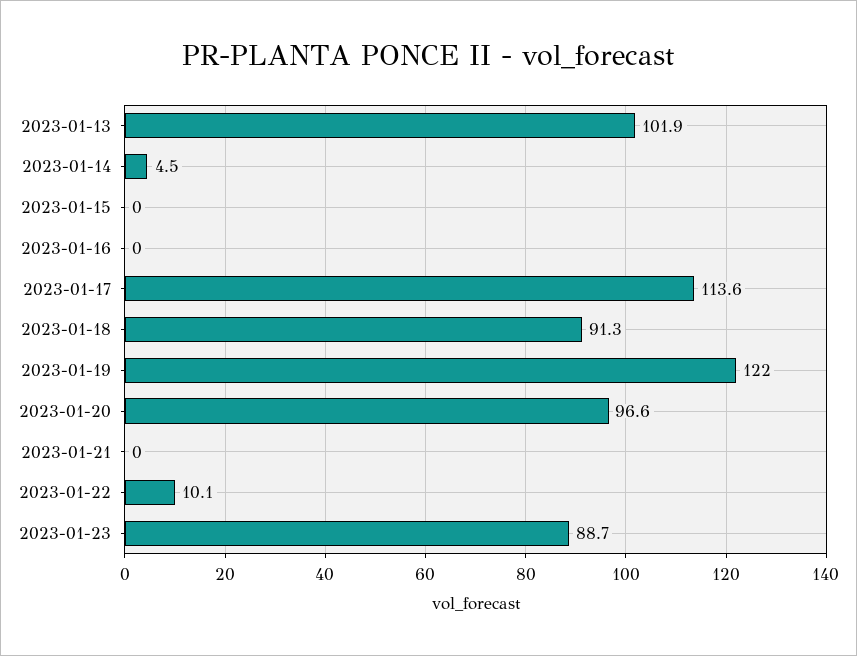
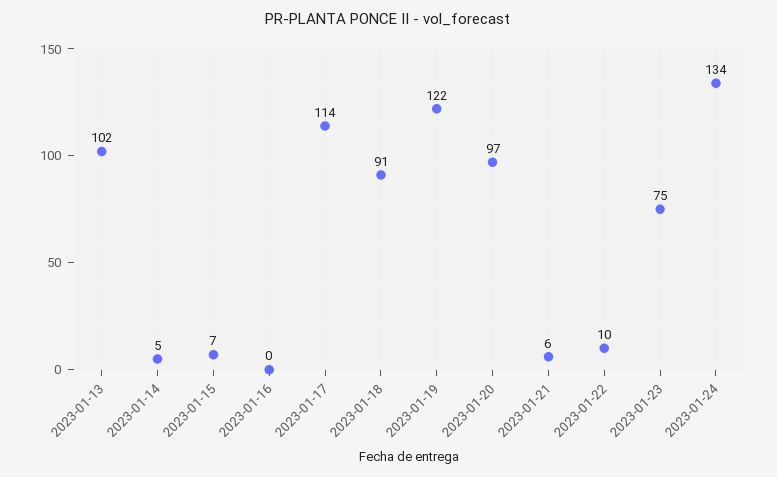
2023-01-15: 0 -> 7
2023-01-21: 0 -> 6
2023-01-23: 88.7 -> 75
2023-01-24: none -> 134

